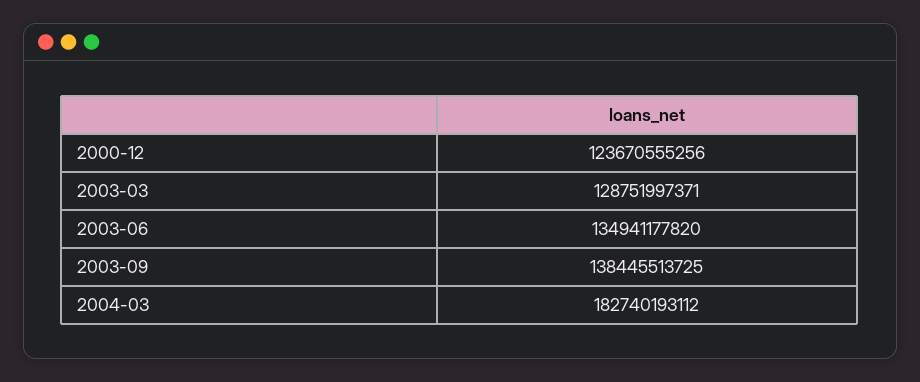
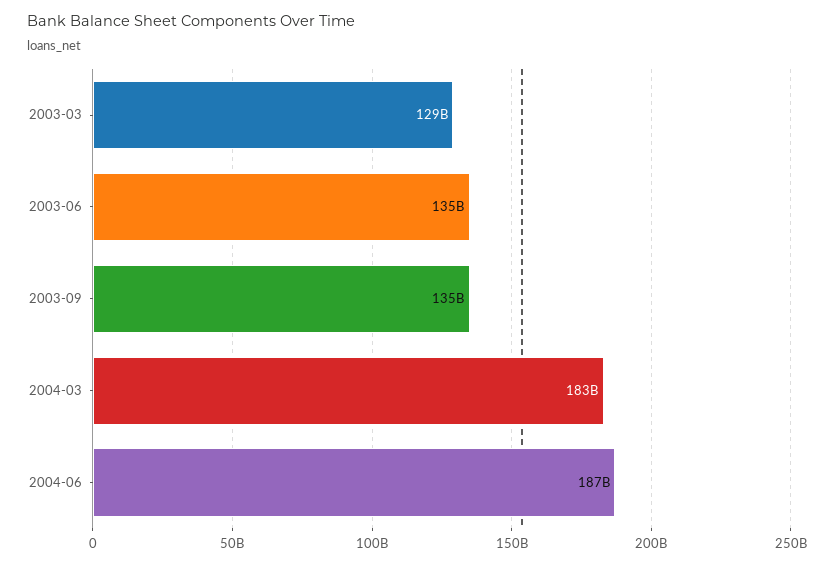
2000-12: 123670555256 -> none
2003-09: 138445513725 -> 135000000000
2004-06: none -> 187000000000

